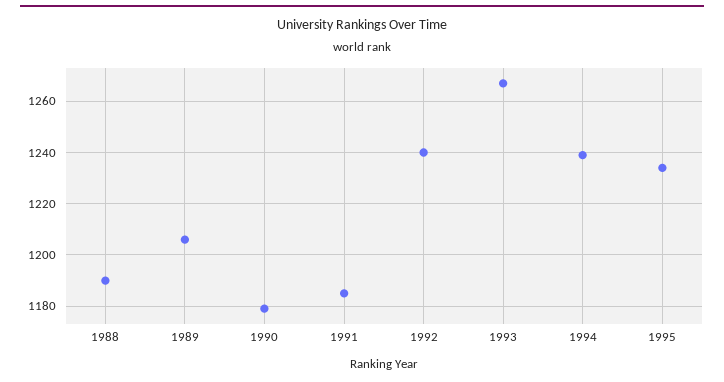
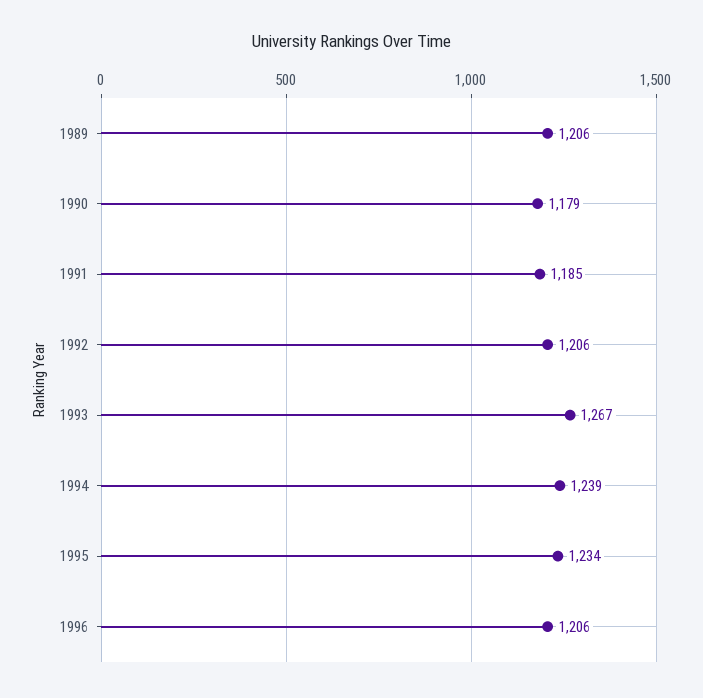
1988: 1190 -> none
1992: 1240 -> 1206
1996: none -> 1206

